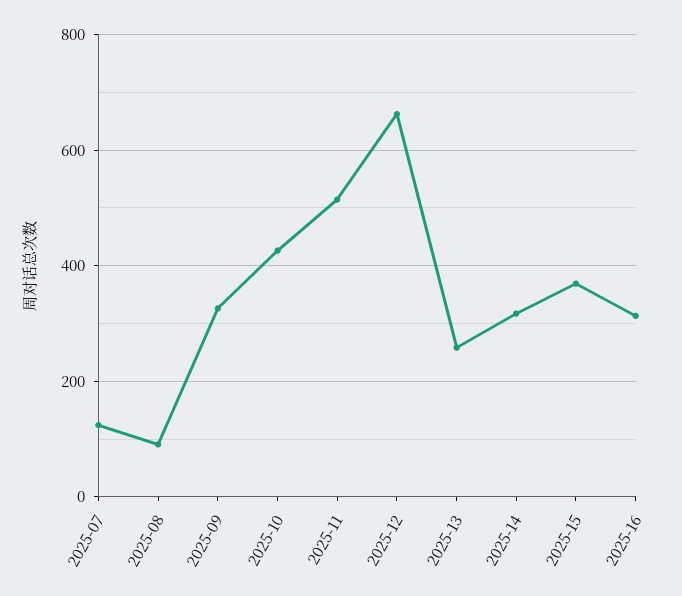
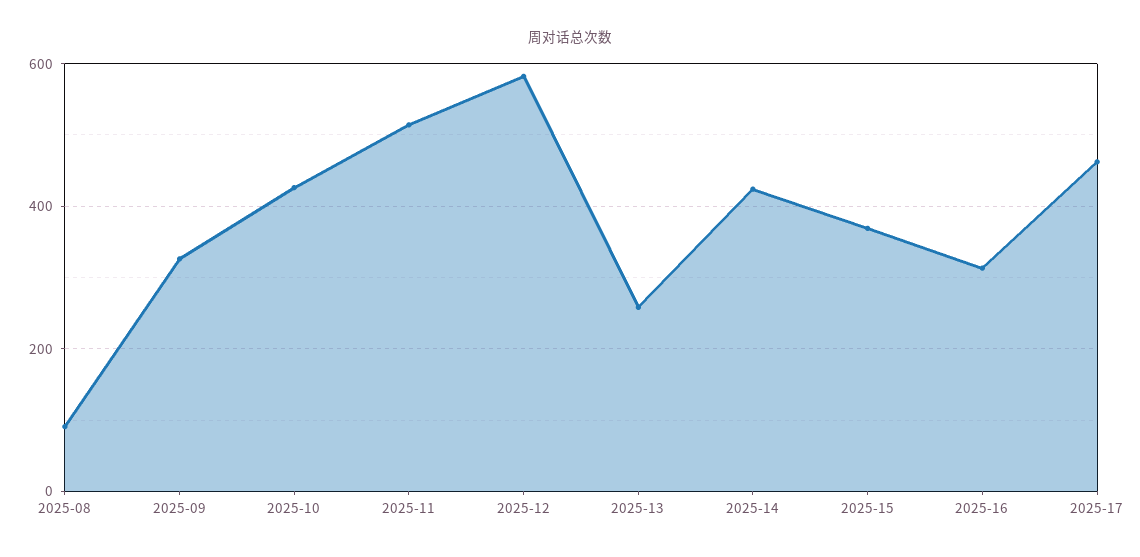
2025-07: 120 -> none
2025-12: 660 -> 580
2025-14: 320 -> 420
2025-17: none -> 460

